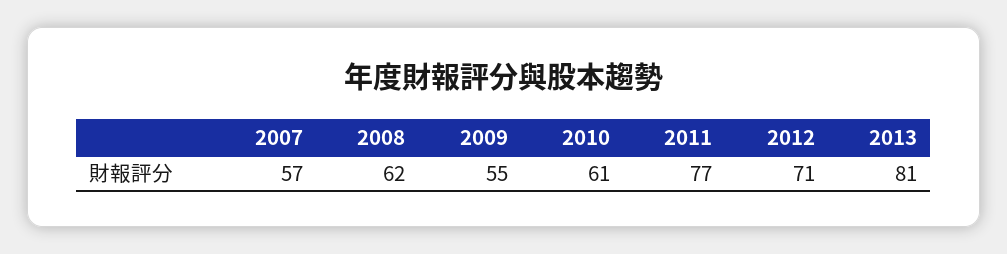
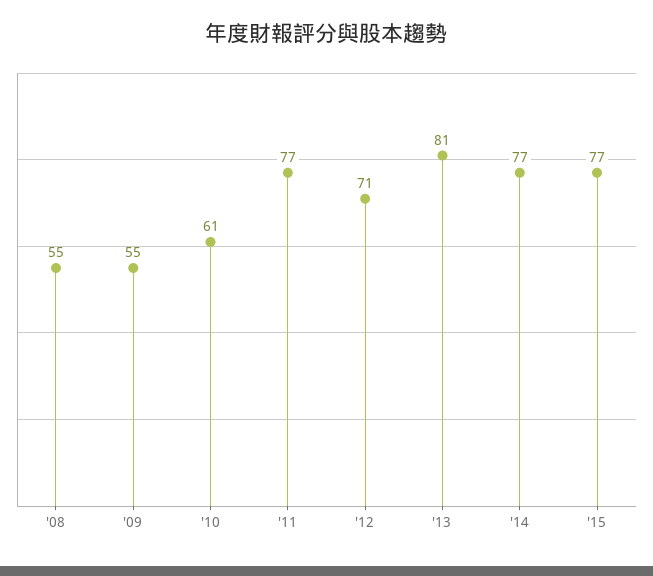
2007: 57 -> none
2008: 62 -> 55
'14: none -> 77
'15: none -> 77

